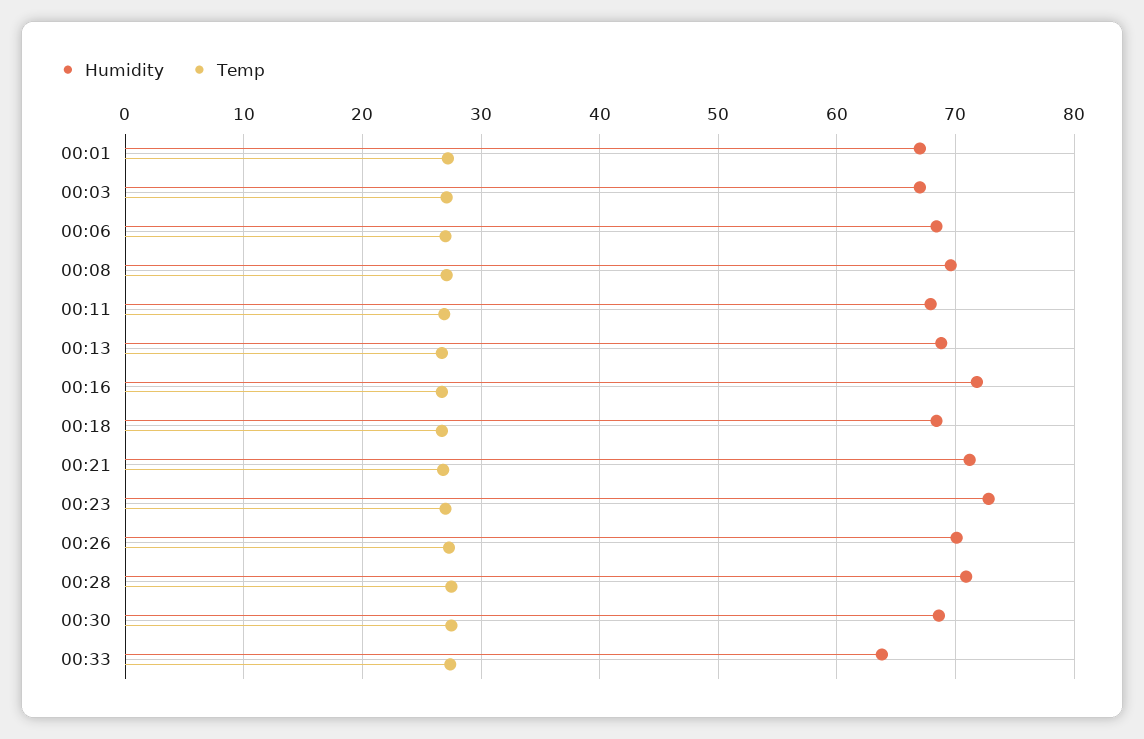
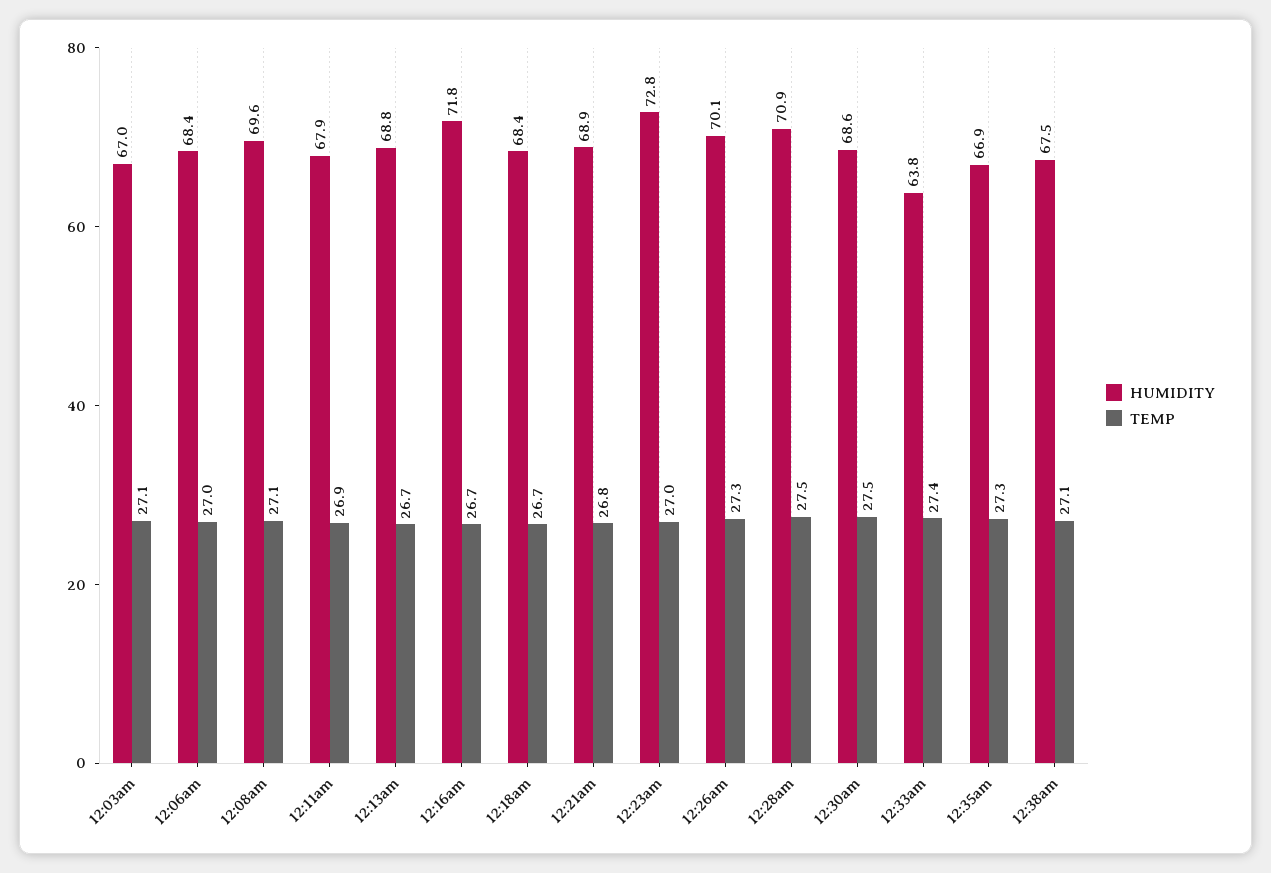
Humidity, 00:01: 67 -> none
Temp, 00:01: 27 -> none
Humidity, 00:21: 71 -> 68.9
Humidity, 12:35am: none -> 66.9
Temp, 12:35am: none -> 27.3
Humidity, 12:38am: none -> 67.5
Temp, 12:38am: none -> 27.1

